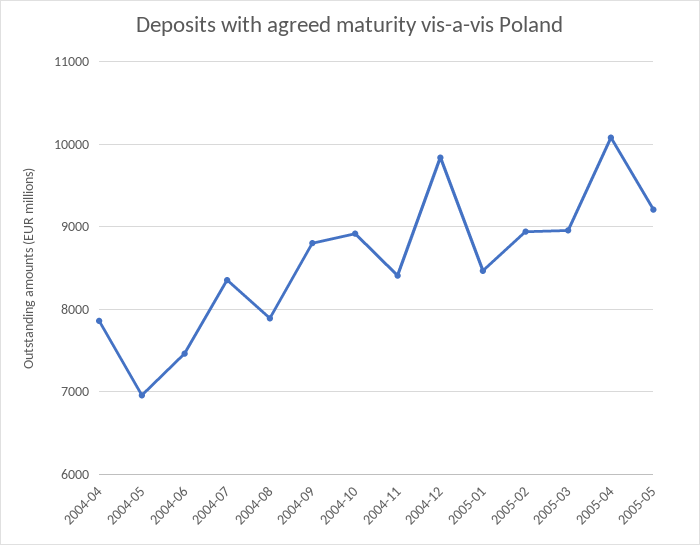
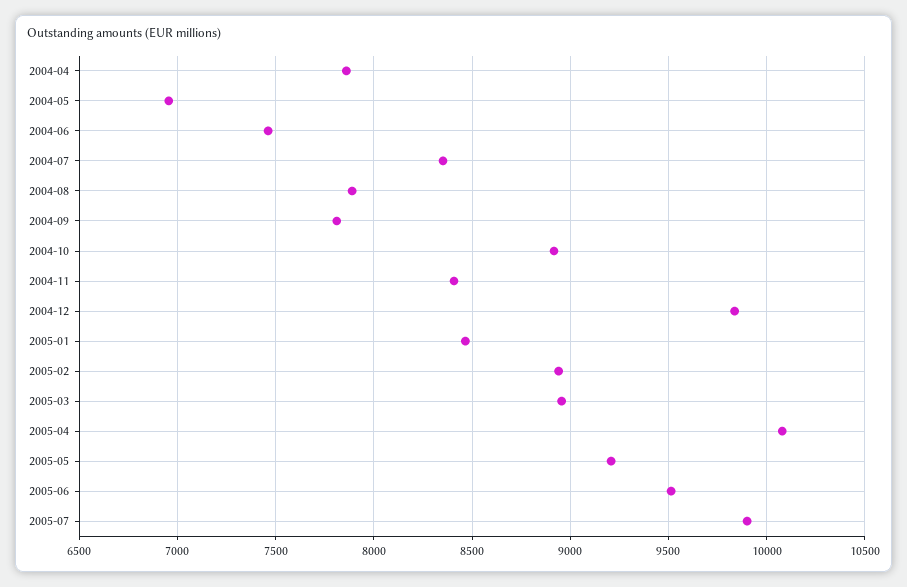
2004-09: 8800 -> 7800
2005-06: none -> 9500
2005-07: none -> 9900

